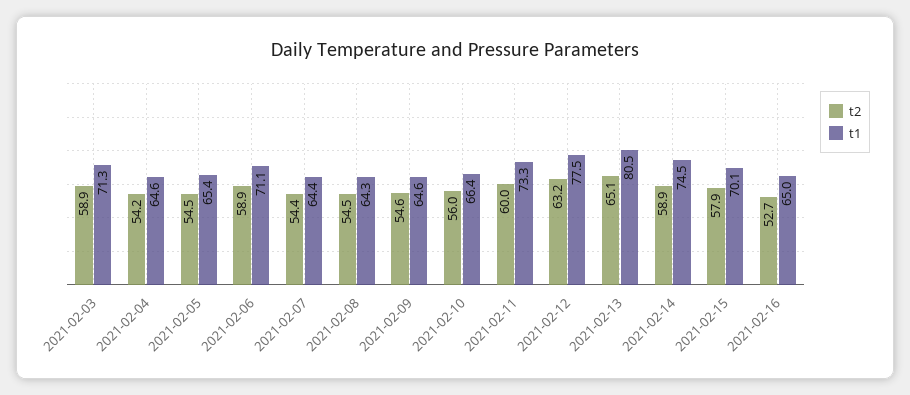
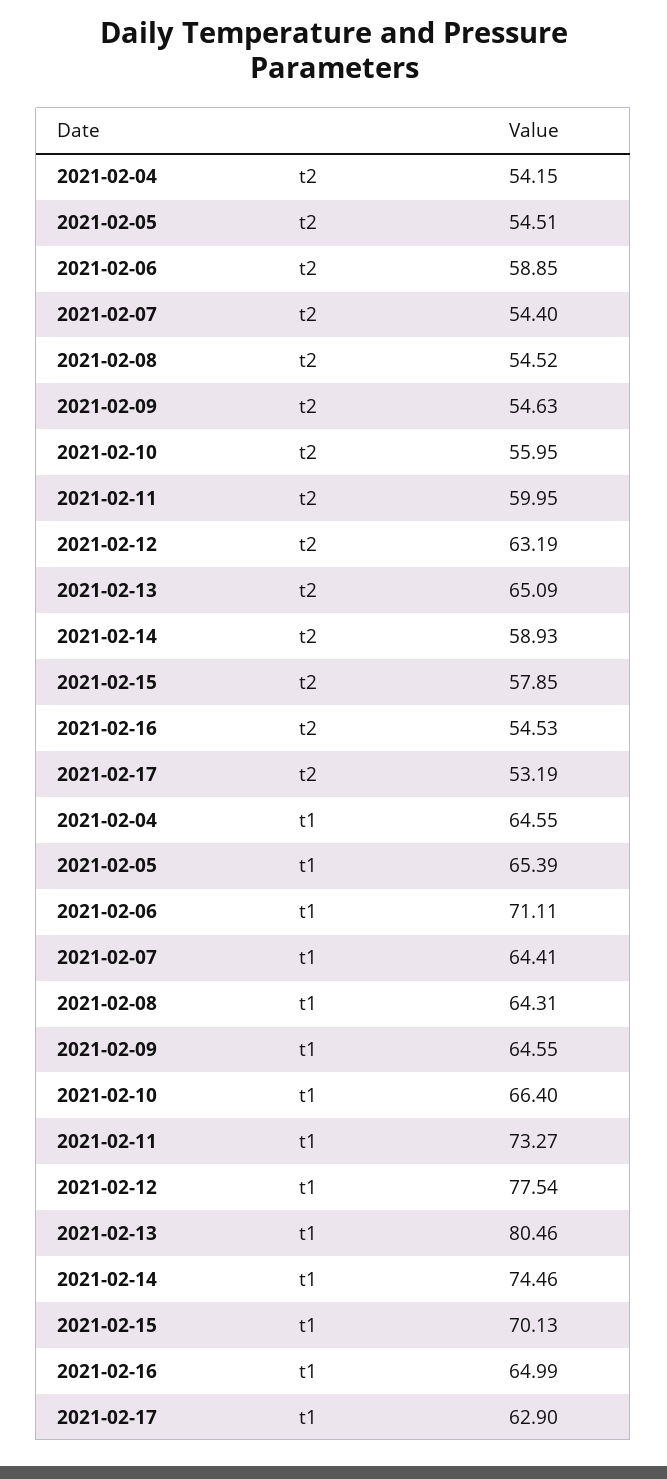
t2, 2021-02-03: 58.9 -> none
t1, 2021-02-03: 71.3 -> none
t2, 2021-02-16: 52.7 -> 54.53
t2, 2021-02-17: none -> 53.19
t1, 2021-02-17: none -> 62.9

